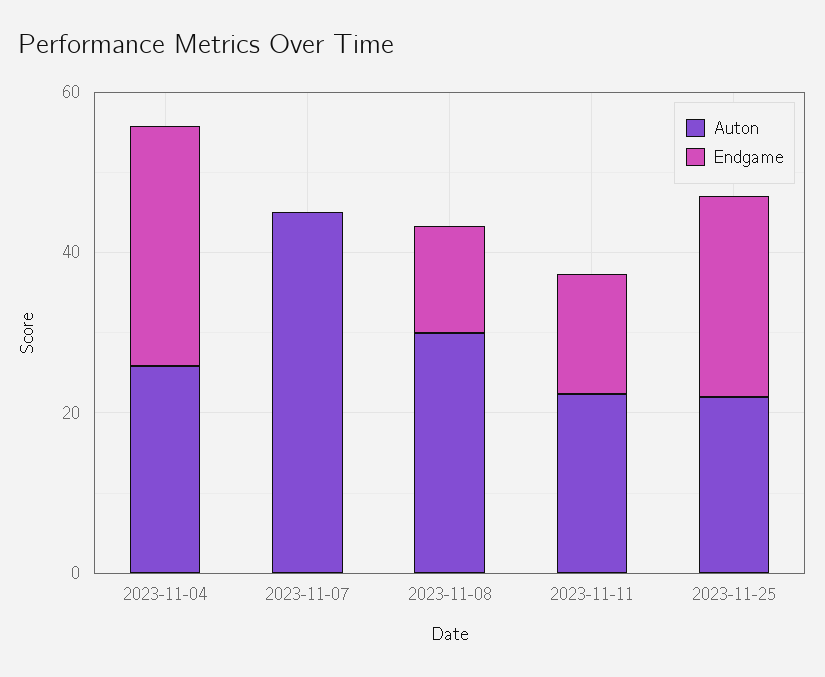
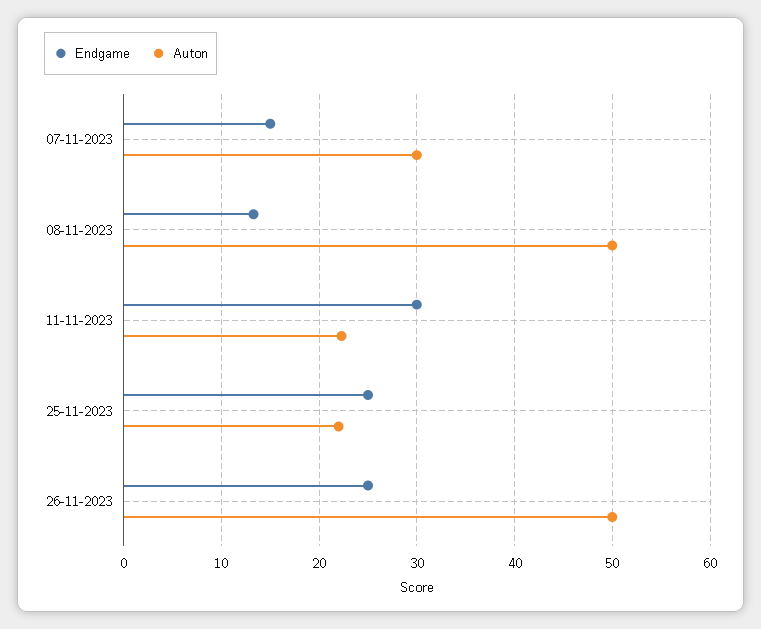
Auton, 2023-11-04: 25 -> none
Endgame, 2023-11-04: 30 -> none
Auton, 2023-11-07: 45 -> 30
Endgame, 2023-11-07: 0 -> 15
Auton, 2023-11-08: 30 -> 50
Endgame, 2023-11-11: 15 -> 30
Endgame, 26-11-2023: none -> 25
Auton, 26-11-2023: none -> 50

